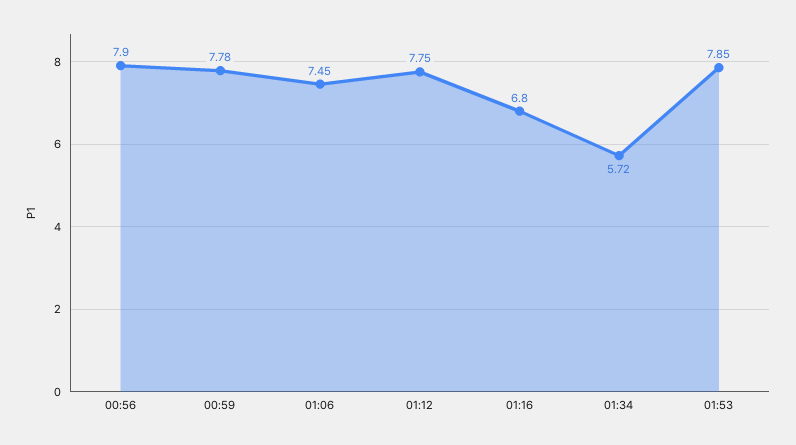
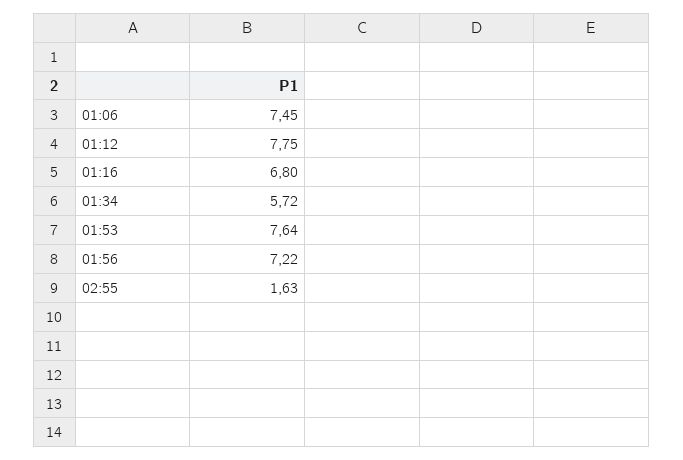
00:56: 7.9 -> none
00:59: 7.78 -> none
01:53: 7.85 -> 7.64
01:56: none -> 7.22
02:55: none -> 1.63

